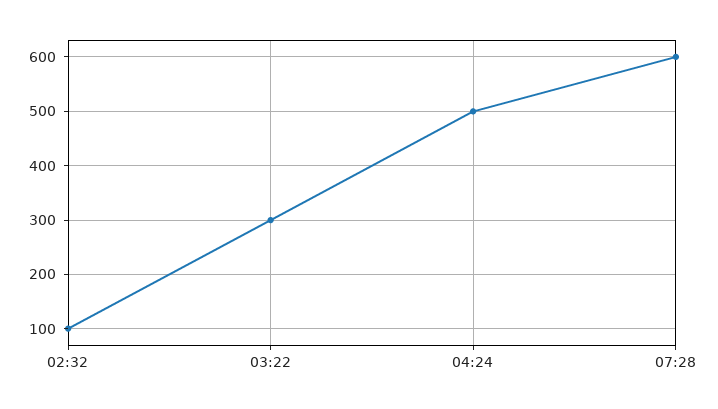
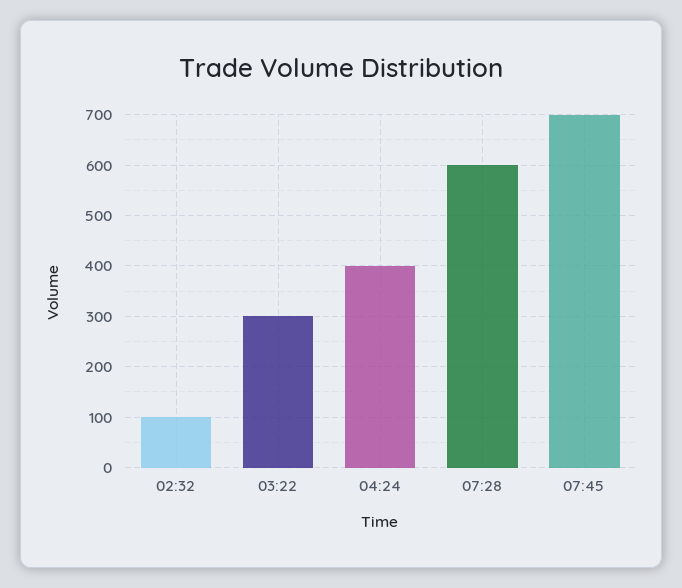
04:24: 500 -> 400
07:45: none -> 700

